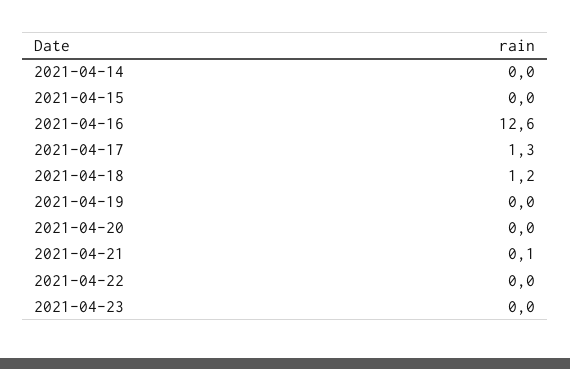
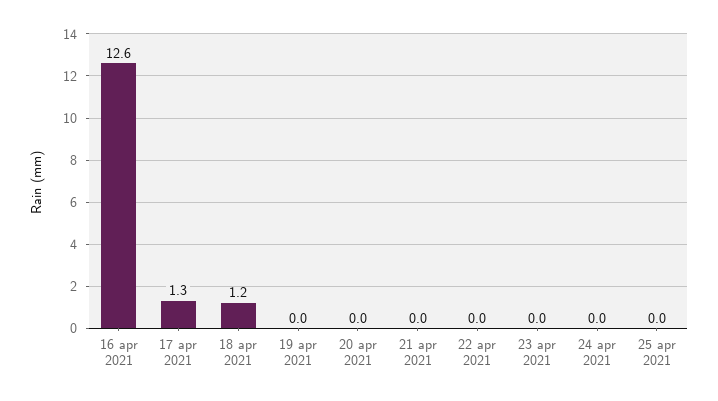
2021-04-14: 0 -> none
2021-04-15: 0 -> none
2021-04-21: 0.1 -> 0
24 apr 2021: none -> 0
25 apr 2021: none -> 0

